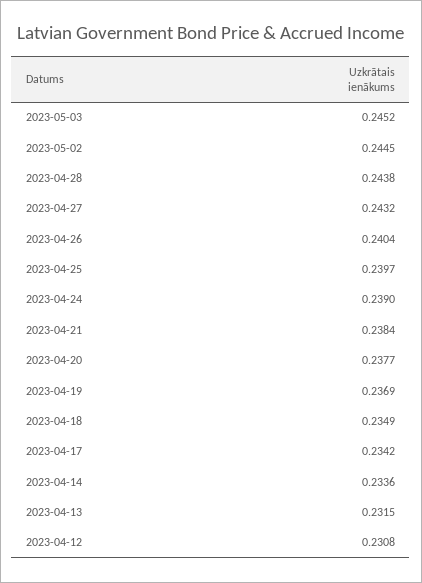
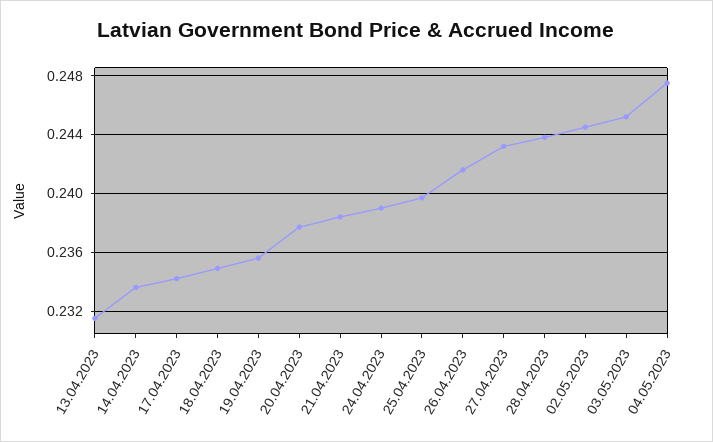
2023-04-26: 0.2404 -> 0.2415
2023-04-19: 0.2369 -> 0.2355
2023-04-12: 0.2308 -> none
04.05.2023: none -> 0.2475

